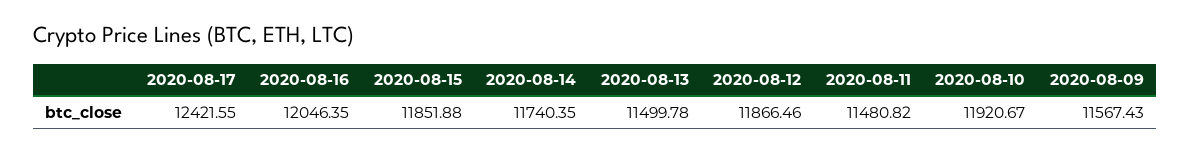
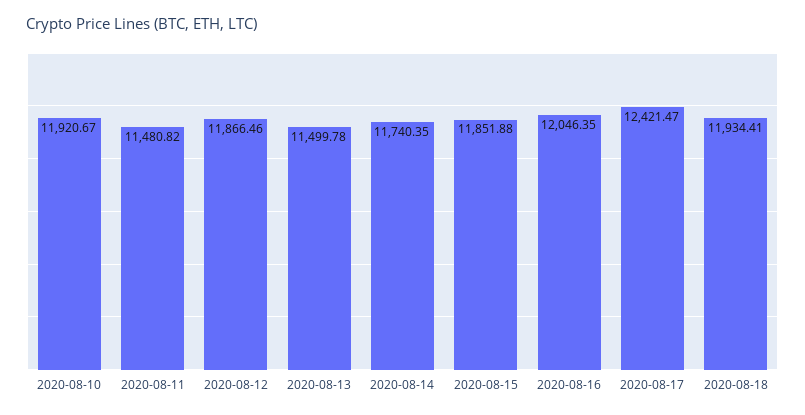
2020-08-17: 12421.55 -> 12421.47
2020-08-09: 11567.43 -> none
2020-08-18: none -> 11934.41

